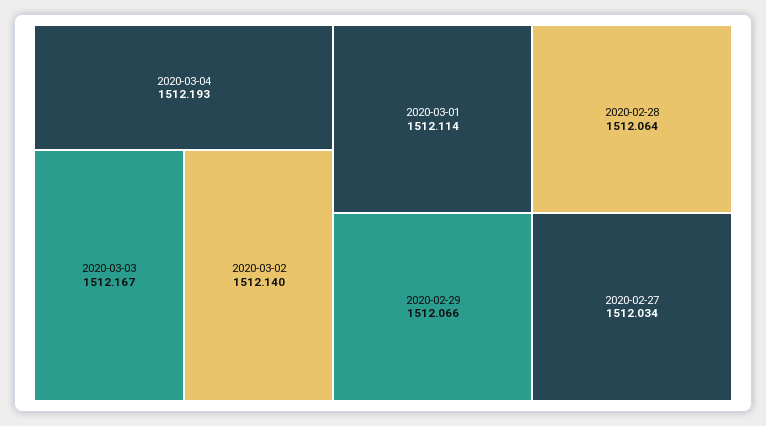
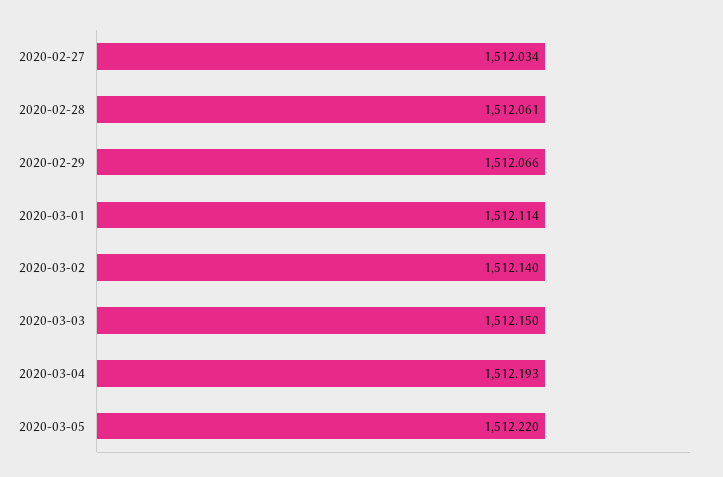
2020-03-03: 1512.167 -> 1512.15
2020-02-28: 1512.064 -> 1512.061
2020-03-05: none -> 1512.22

